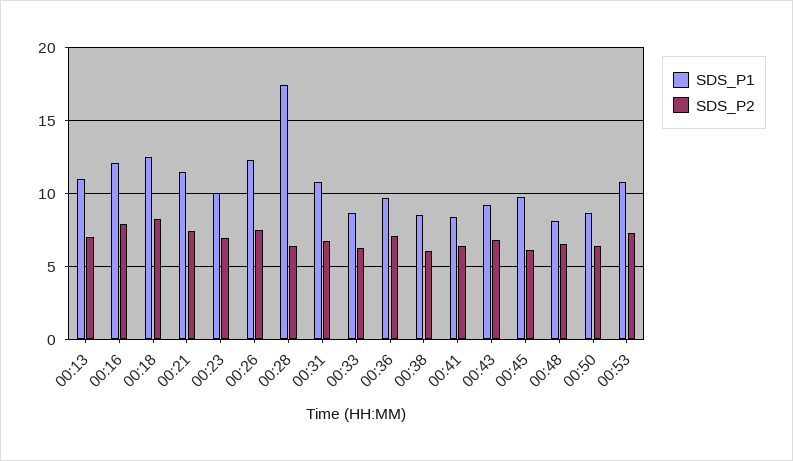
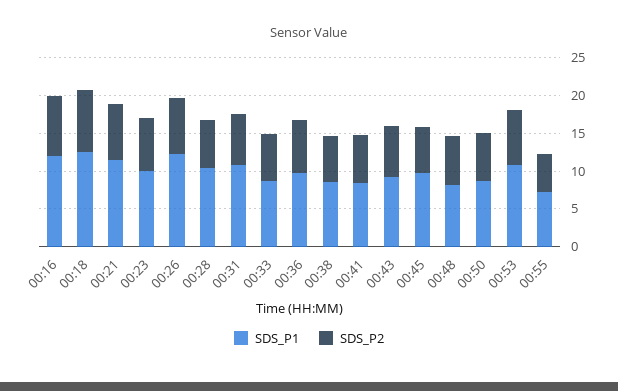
SDS_P1, 00:13: 11 -> none
SDS_P2, 00:13: 7 -> none
SDS_P1, 00:28: 17.5 -> 10
SDS_P1, 00:55: none -> 7.5
SDS_P2, 00:55: none -> 5

